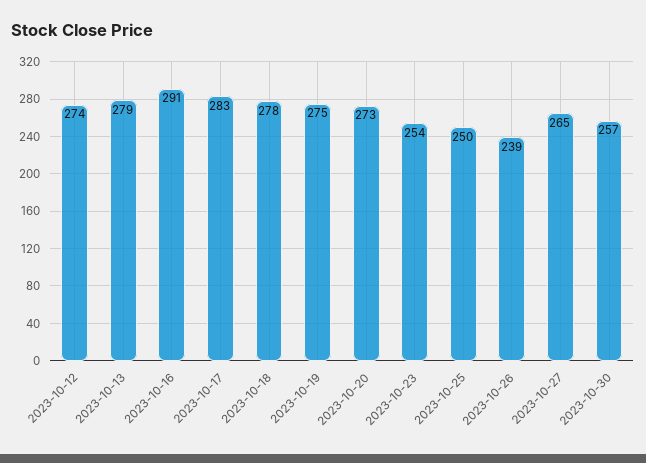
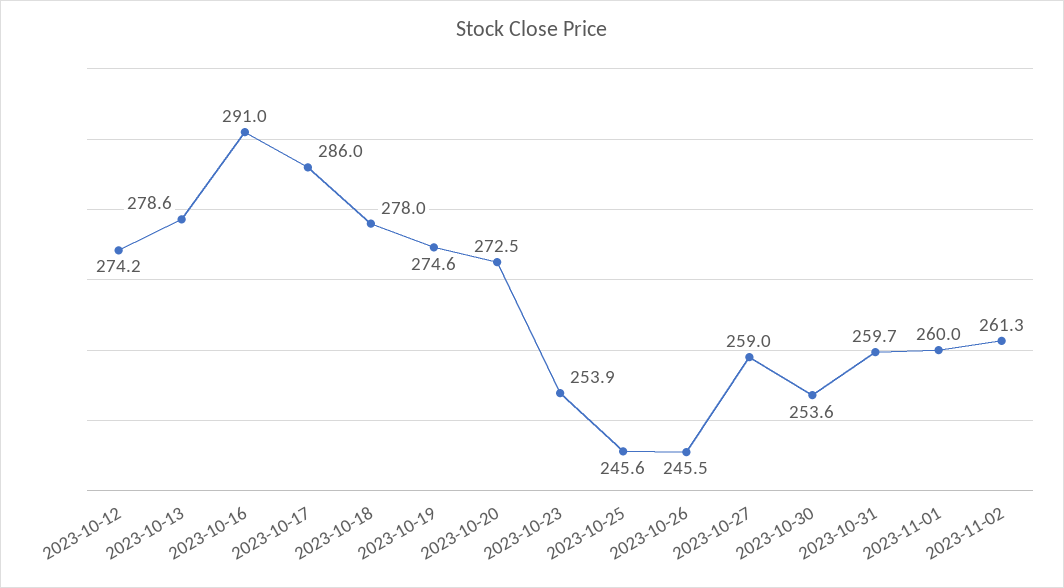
2023-10-17: 283 -> 286
2023-10-25: 250 -> 245.6
2023-10-26: 239 -> 245.5
2023-10-27: 265 -> 259
2023-10-30: 257 -> 253.6
2023-10-31: none -> 259.7
2023-11-01: none -> 260
2023-11-02: none -> 261.3

